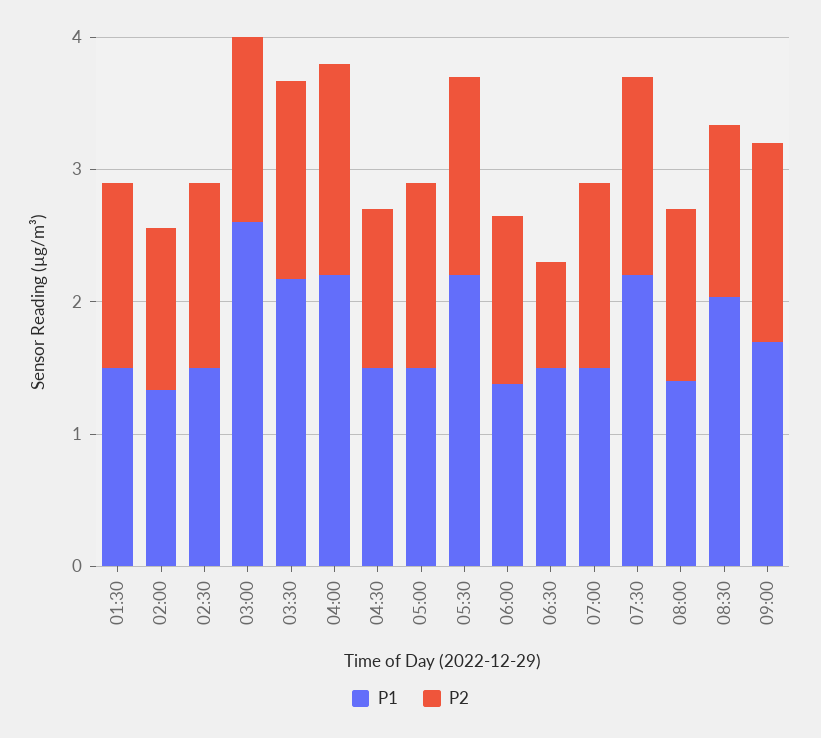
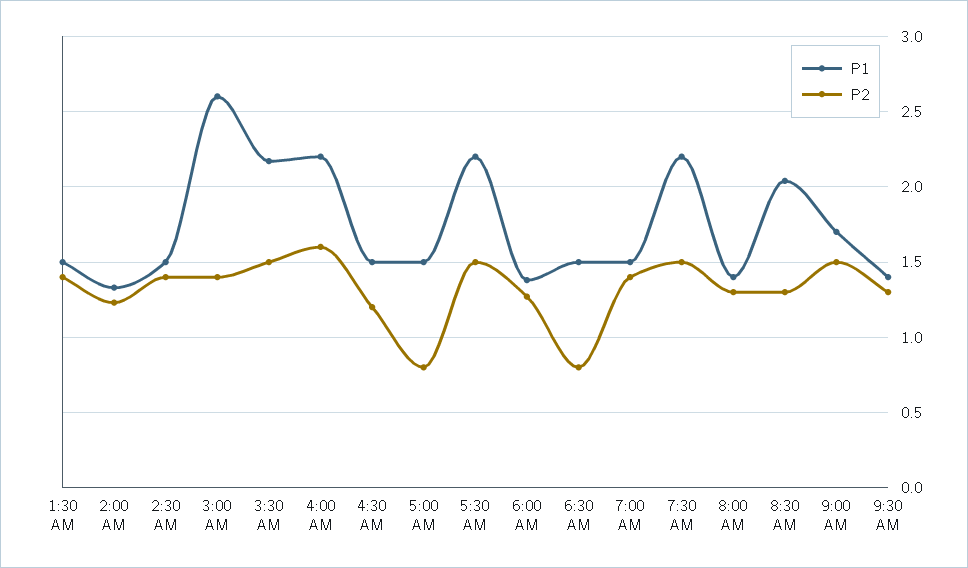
P2, 05:00: 1.4 -> 0.8
P1, 9:30 AM: none -> 1.4
P2, 9:30 AM: none -> 1.3

